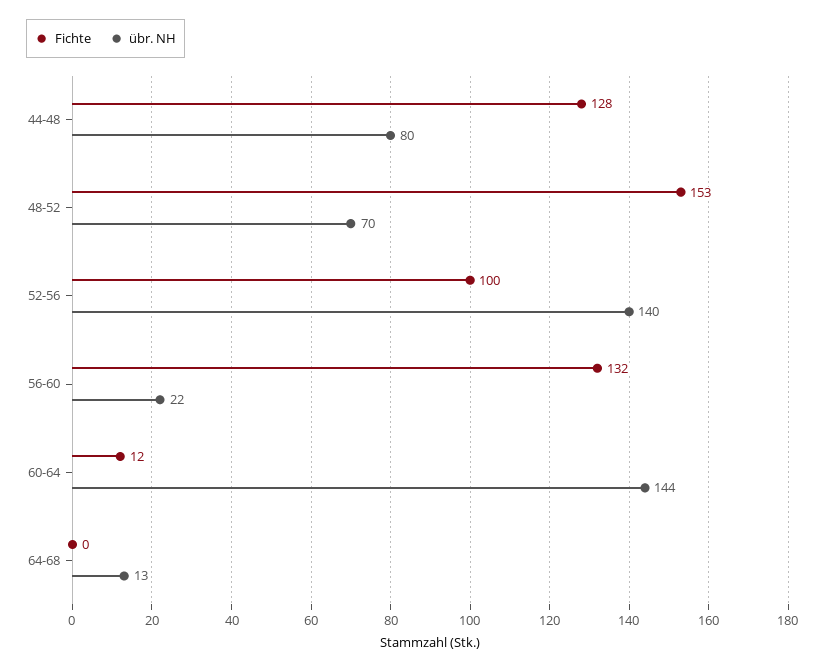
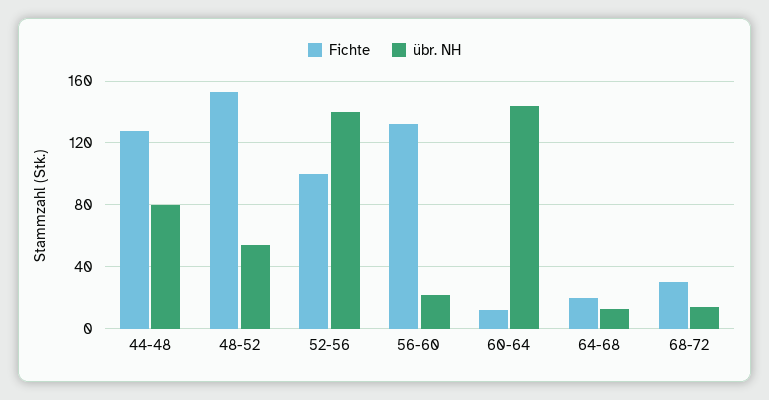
übr. NH, 48-52: 70 -> 55
Fichte, 64-68: 0 -> 20
Fichte, 68-72: none -> 30
übr. NH, 68-72: none -> 15

